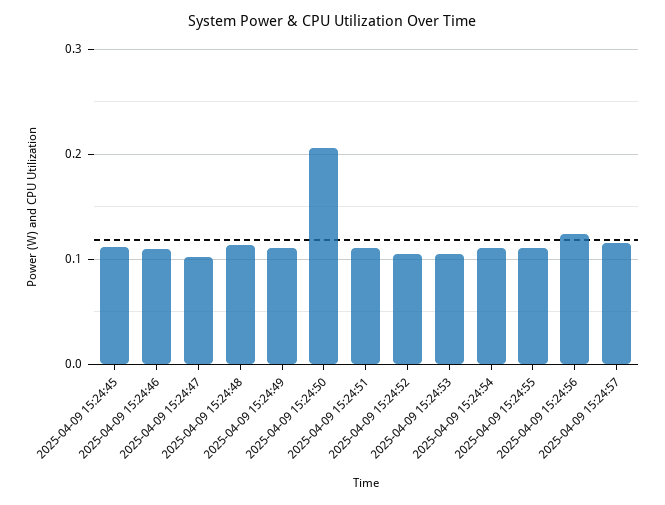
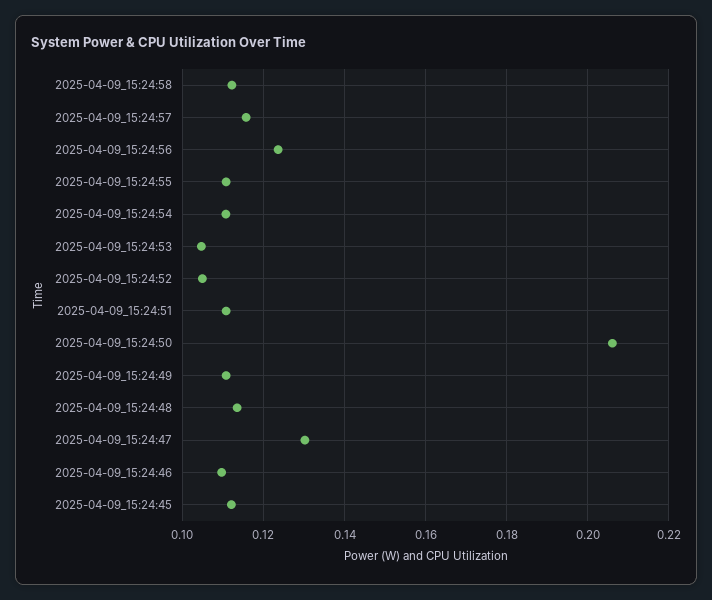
2025-04-09 15:24:47: 0.1 -> 0.13
2025-04-09_15:24:58: none -> 0.112

